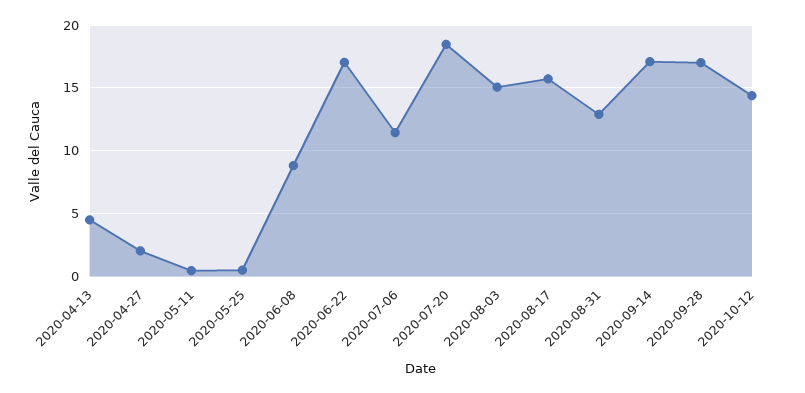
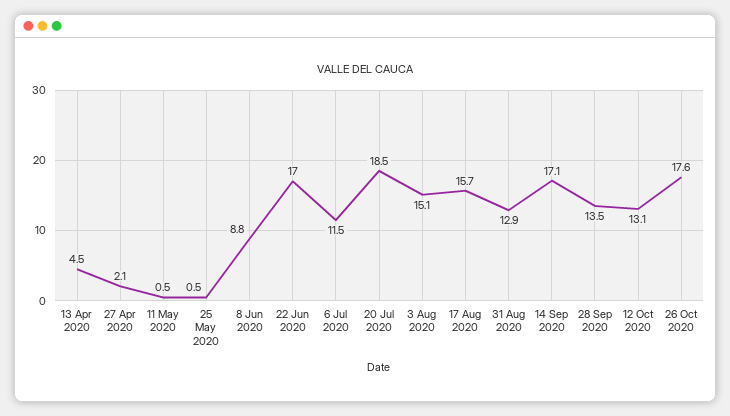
2020-09-28: 17 -> 13.5
2020-10-12: 14.5 -> 13.1
26 Oct 2020: none -> 17.6

